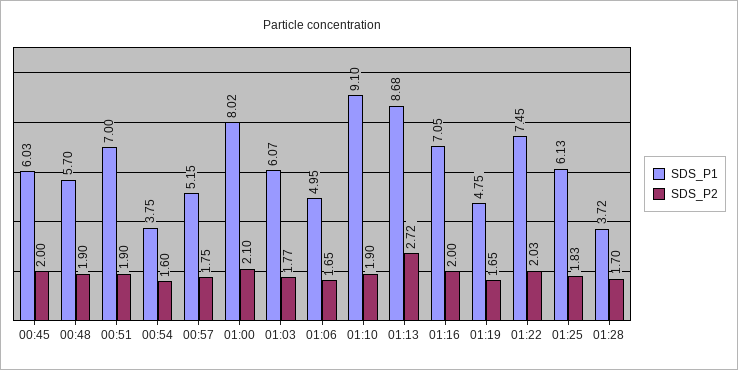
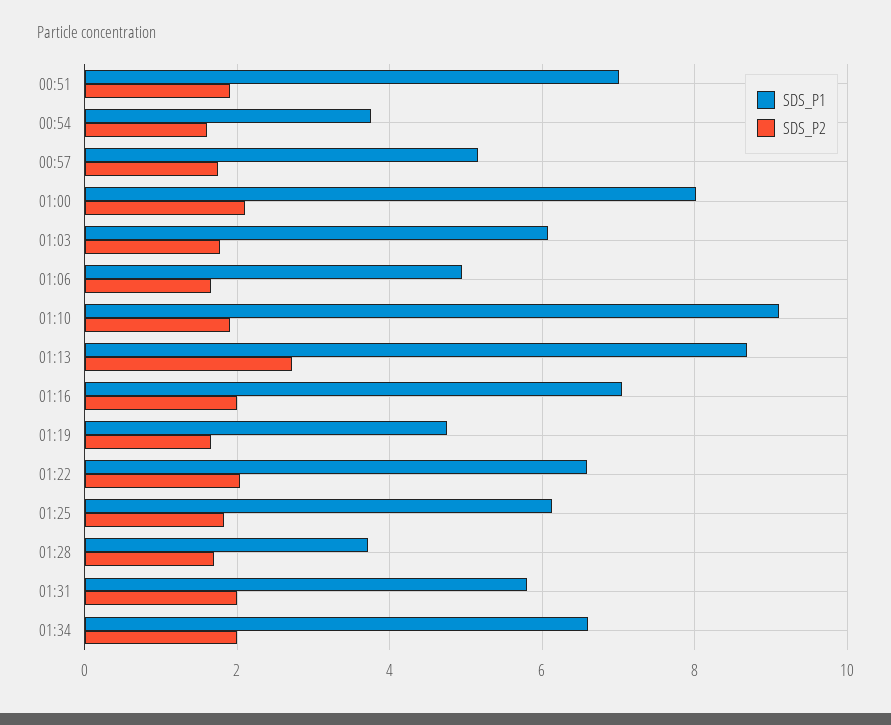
SDS_P1, 00:45: 6.03 -> none
SDS_P2, 00:45: 2 -> none
SDS_P1, 00:48: 5.7 -> none
SDS_P2, 00:48: 1.9 -> none
SDS_P1, 01:22: 7.45 -> 6.6
SDS_P1, 01:31: none -> 5.8
SDS_P2, 01:31: none -> 2
SDS_P1, 01:34: none -> 6.6
SDS_P2, 01:34: none -> 2

